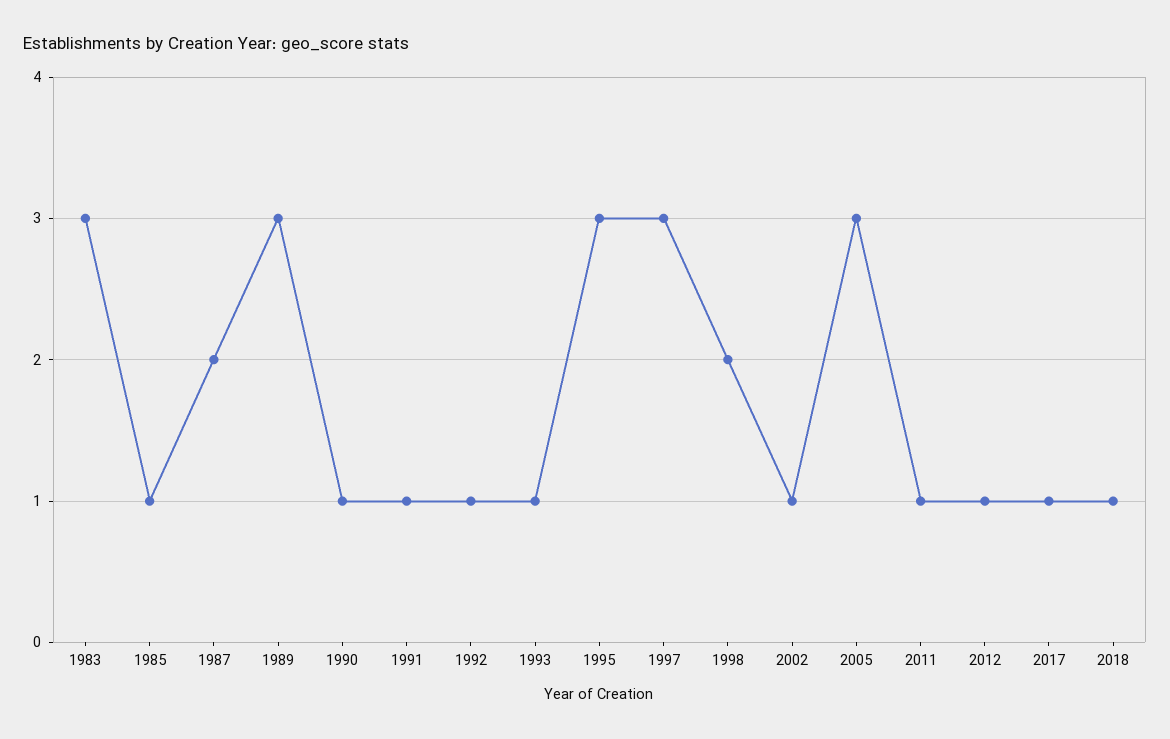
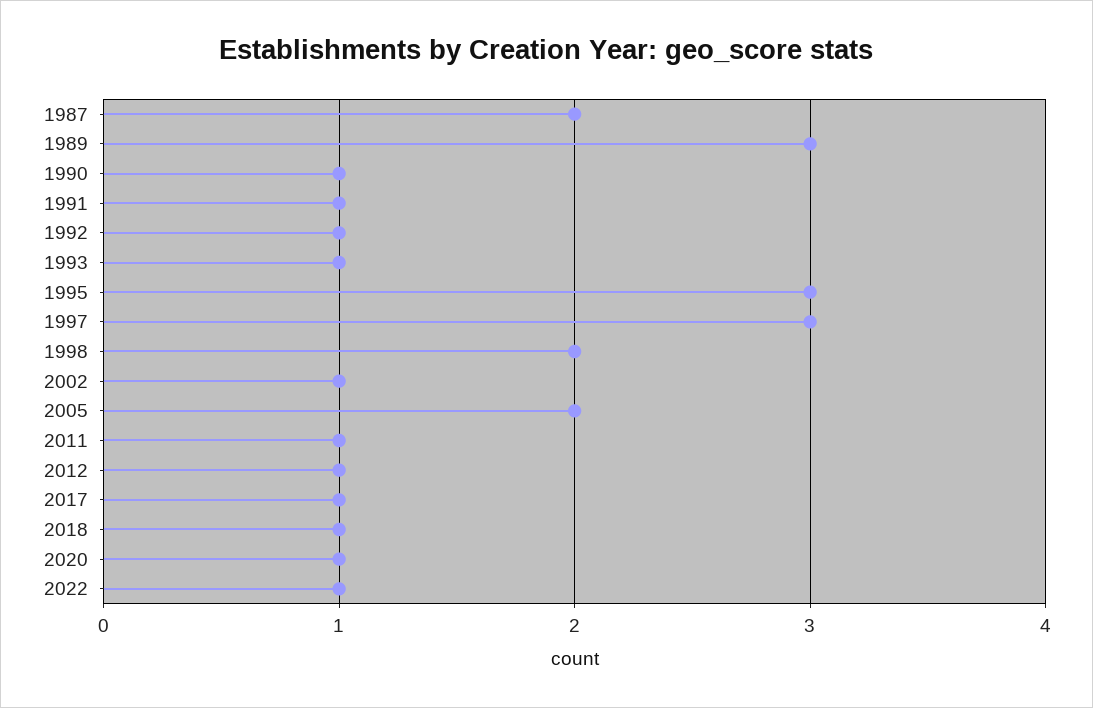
1983: 3 -> none
1985: 1 -> none
2005: 3 -> 2
2020: none -> 1
2022: none -> 1

